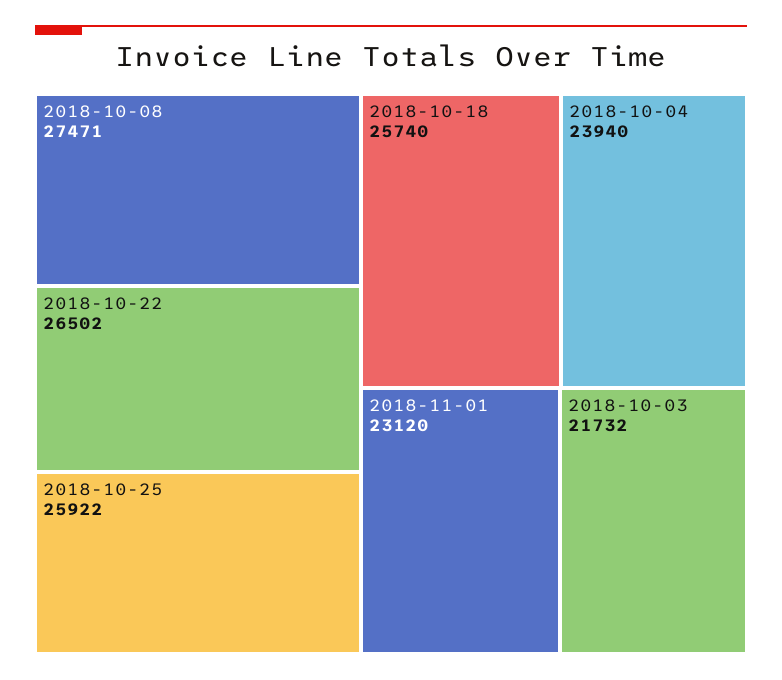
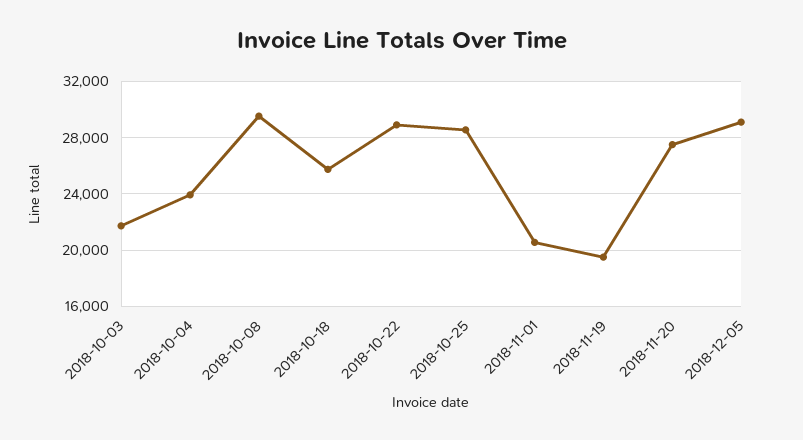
2018-10-08: 27471 -> 29500
2018-10-22: 26502 -> 29000
2018-10-25: 25922 -> 28500
2018-11-01: 23120 -> 20500
2018-11-19: none -> 19500
2018-11-20: none -> 27500
2018-12-05: none -> 29000

